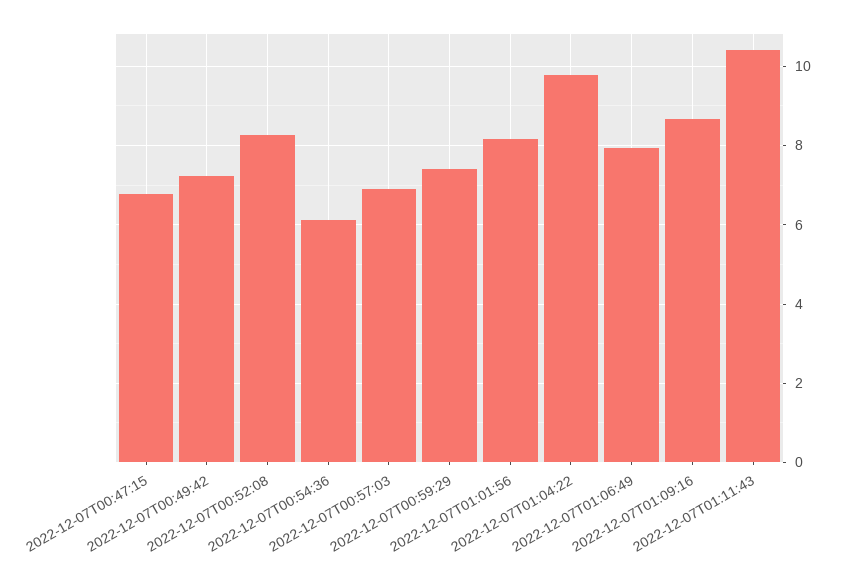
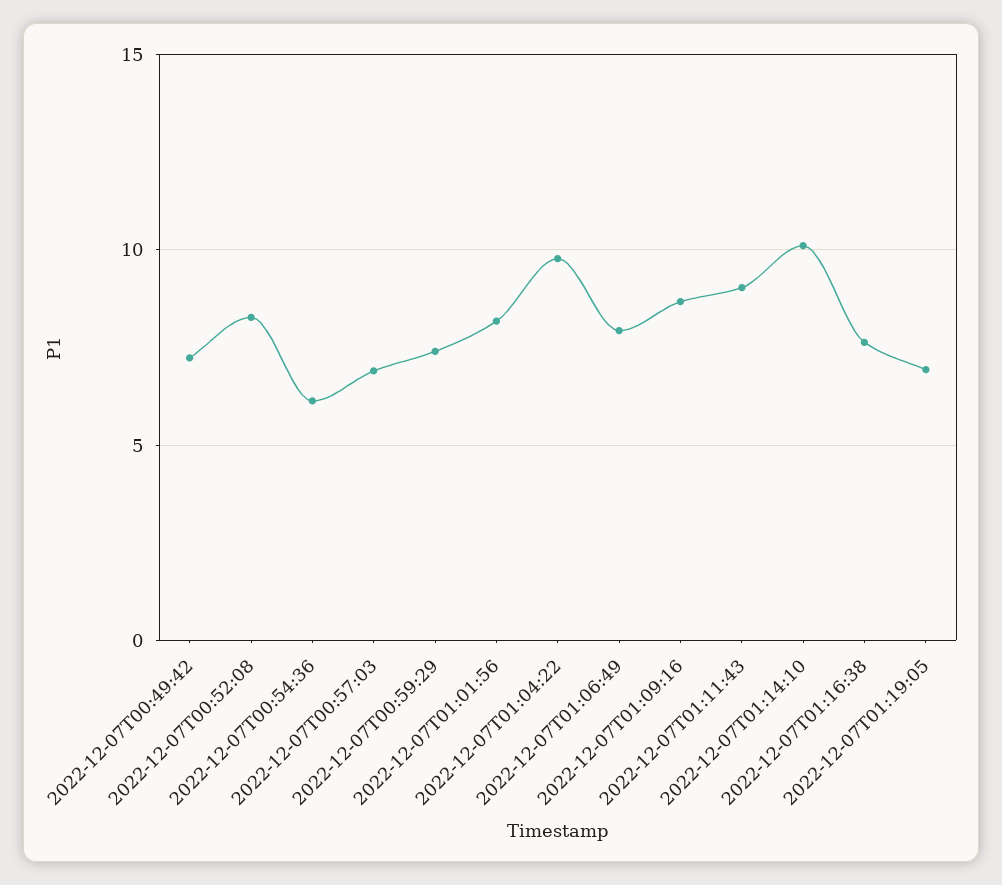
2022-12-07T00:47:15: 6.8 -> none
2022-12-07T01:11:43: 10.4 -> 9
2022-12-07T01:14:10: none -> 10
2022-12-07T01:16:38: none -> 7.5
2022-12-07T01:19:05: none -> 7

